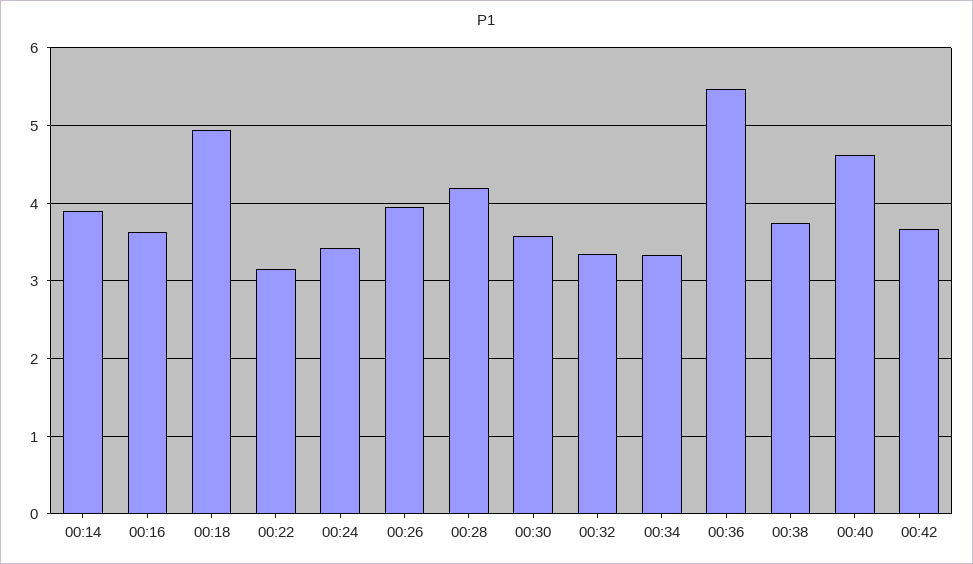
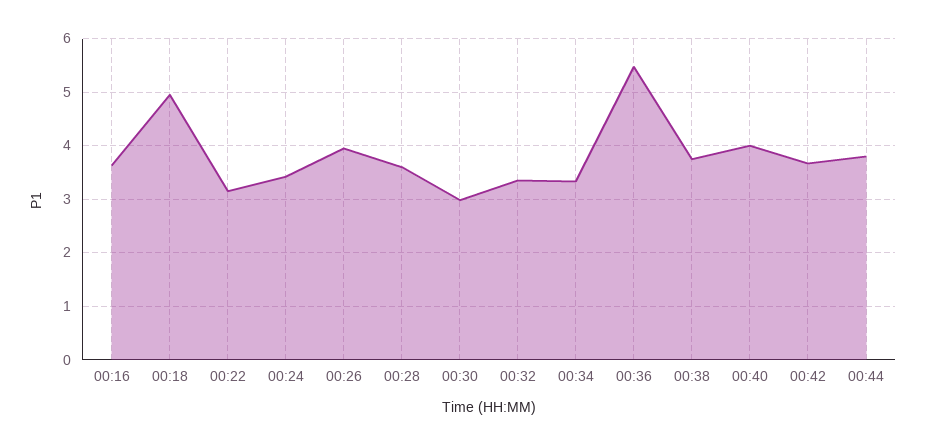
00:14: 3.9 -> none
00:28: 4.2 -> 3.6
00:30: 3.6 -> 3
00:40: 4.6 -> 4
00:44: none -> 3.8

